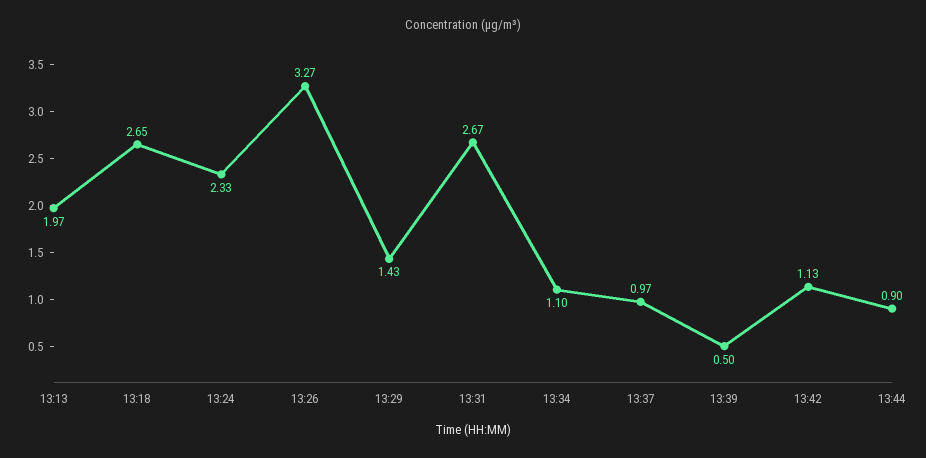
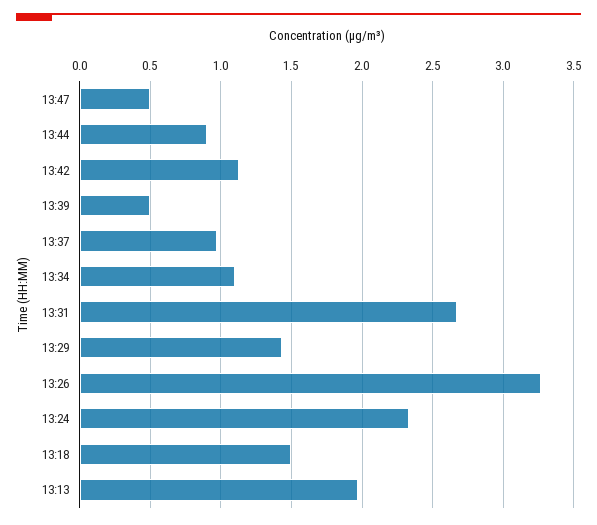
13:18: 2.65 -> 1.5
13:47: none -> 0.5

